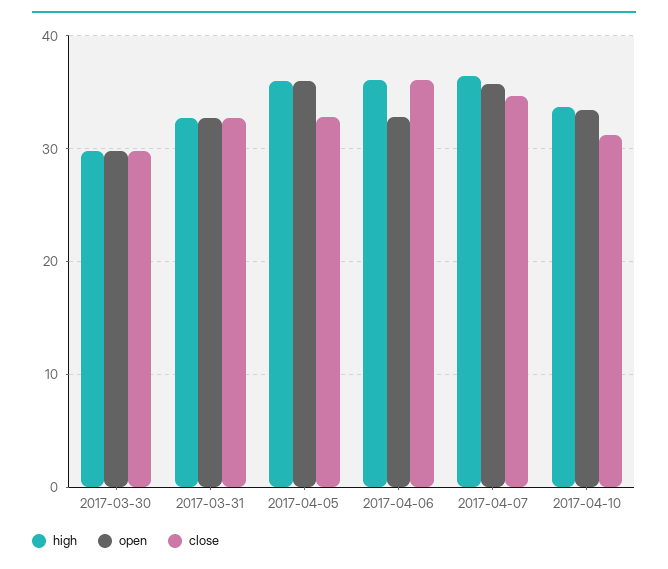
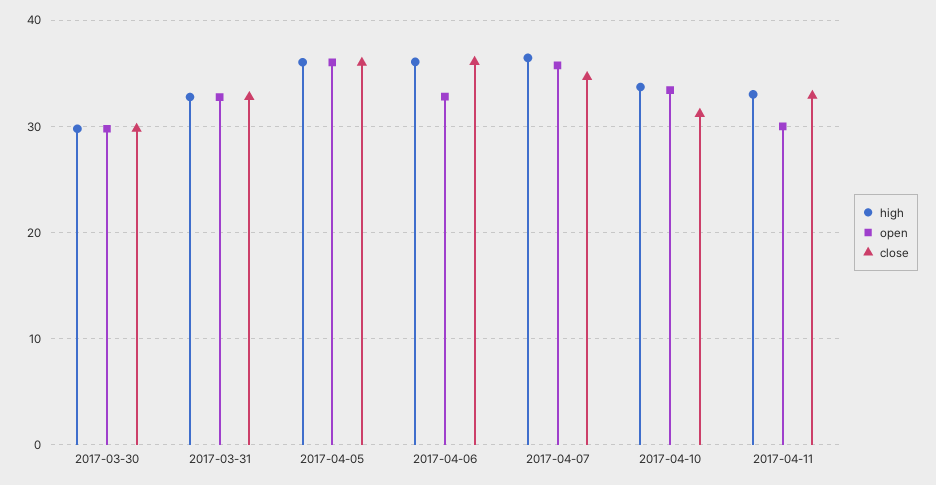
close, 2017-04-05: 33 -> 36
high, 2017-04-11: none -> 33
open, 2017-04-11: none -> 30
close, 2017-04-11: none -> 33

